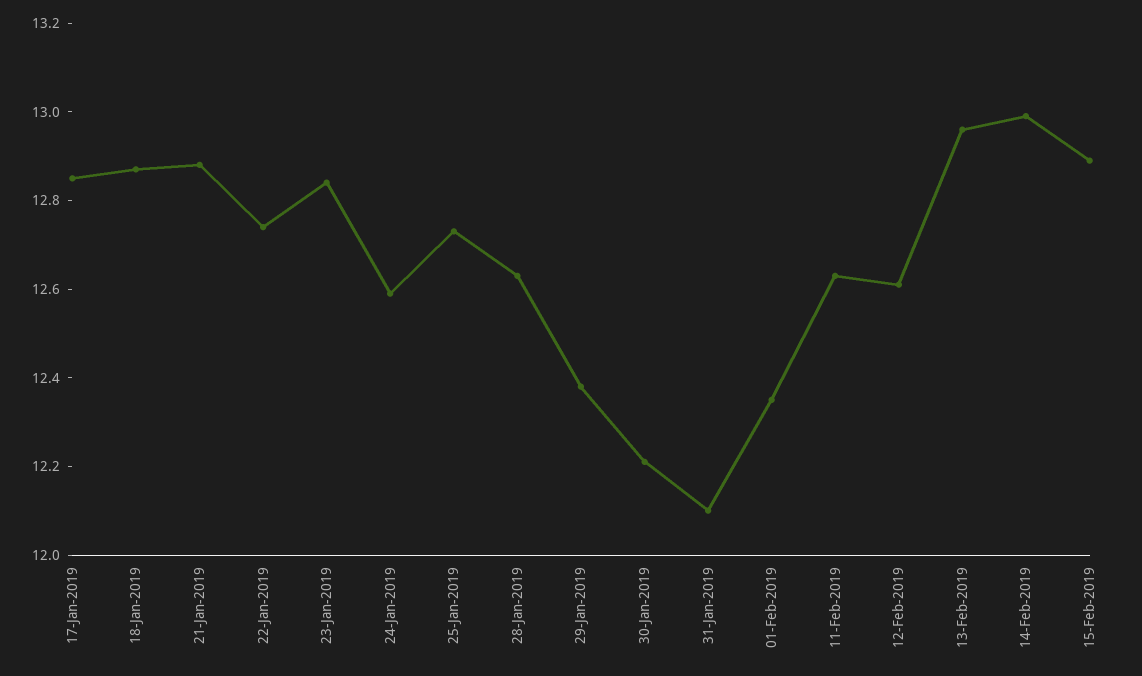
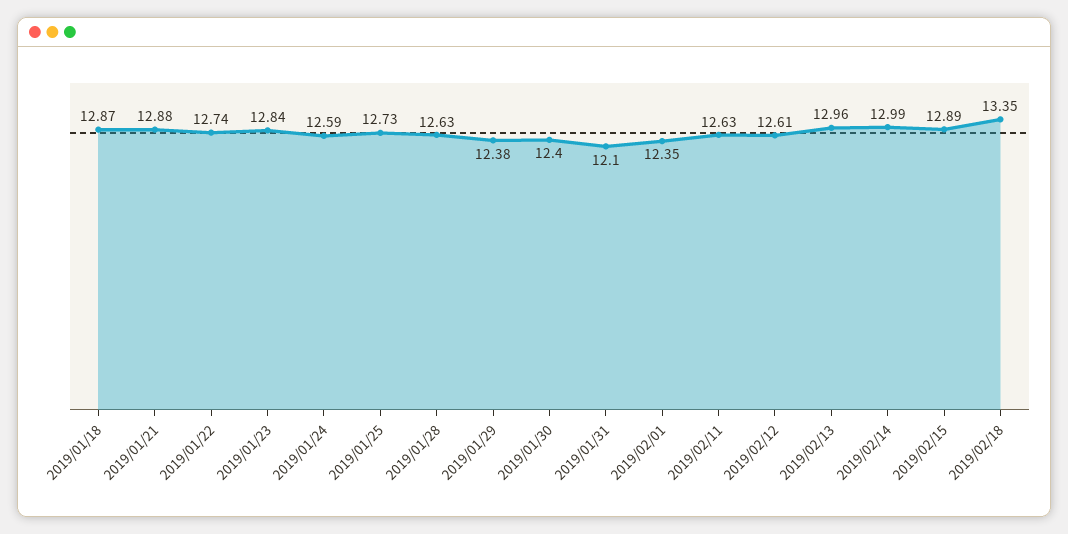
17-Jan-2019: 12.85 -> none
30-Jan-2019: 12.2 -> 12.4
2019/02/18: none -> 13.35

